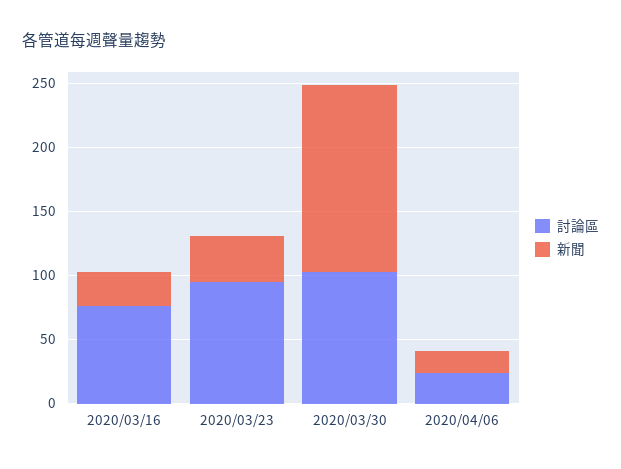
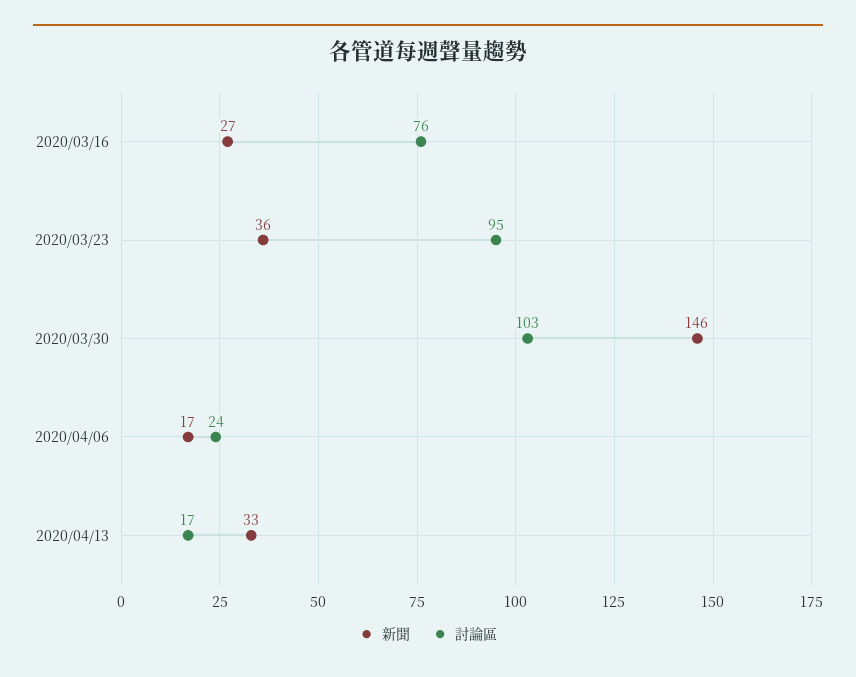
新聞, 2020/04/13: none -> 33
討論區, 2020/04/13: none -> 17

